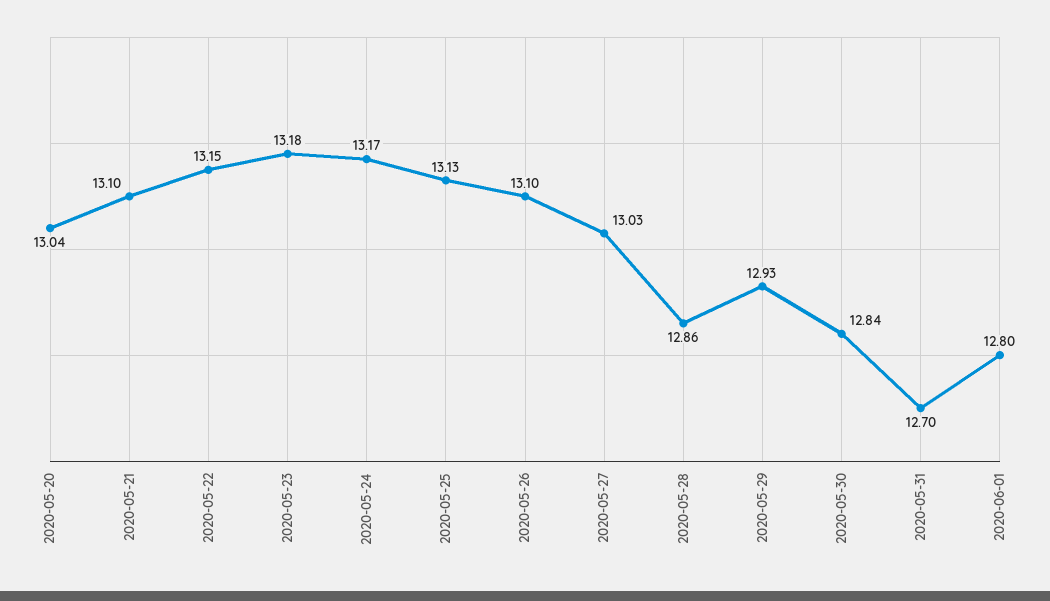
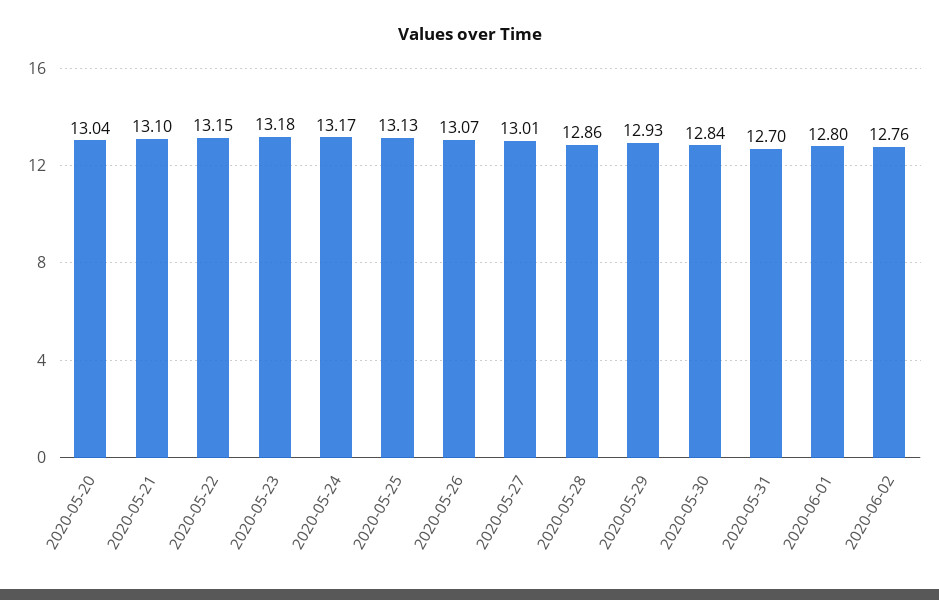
2020-05-26: 13.1 -> 13.07
2020-05-27: 13.03 -> 13.01
2020-06-02: none -> 12.76

